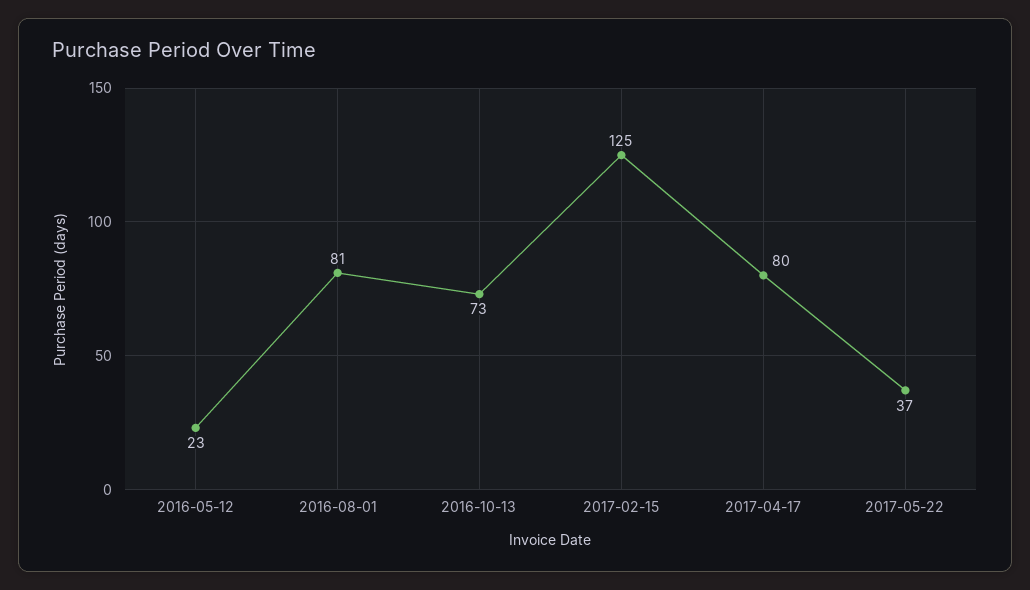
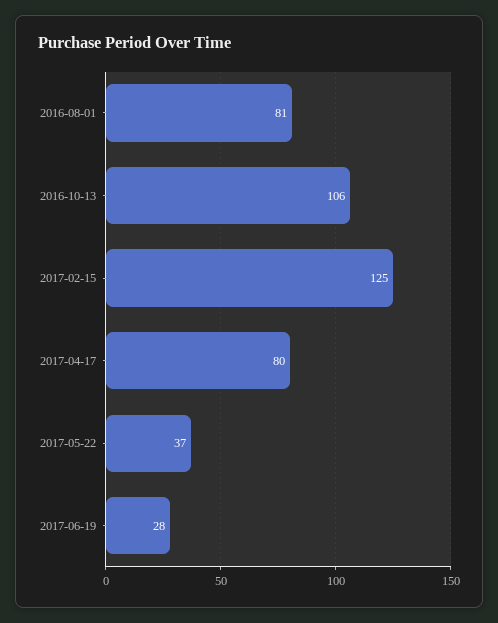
2016-05-12: 23 -> none
2016-10-13: 73 -> 106
2017-06-19: none -> 28

